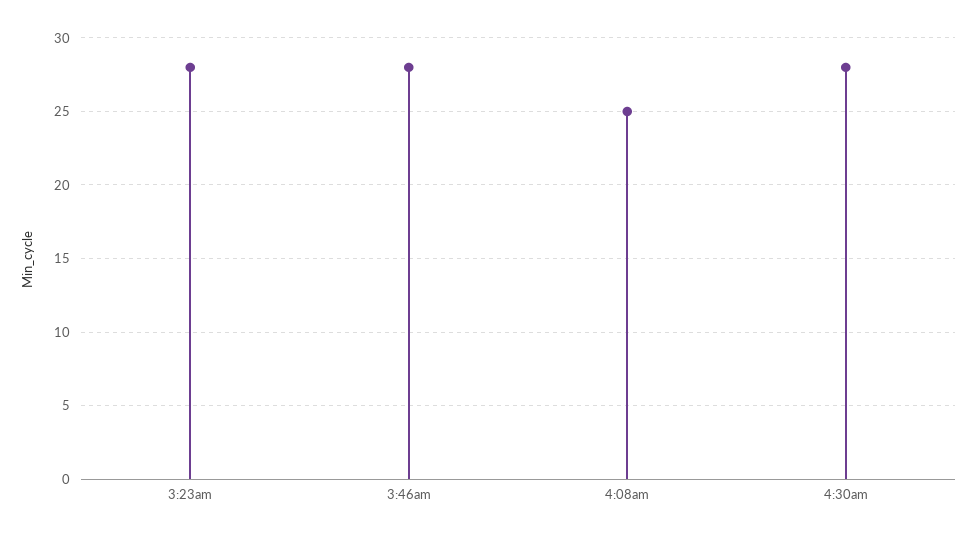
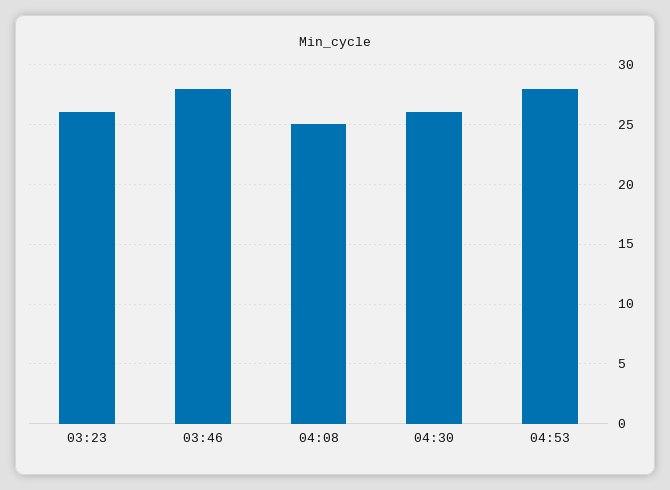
3:23am: 28 -> 26
4:30am: 28 -> 26
04:53: none -> 28

